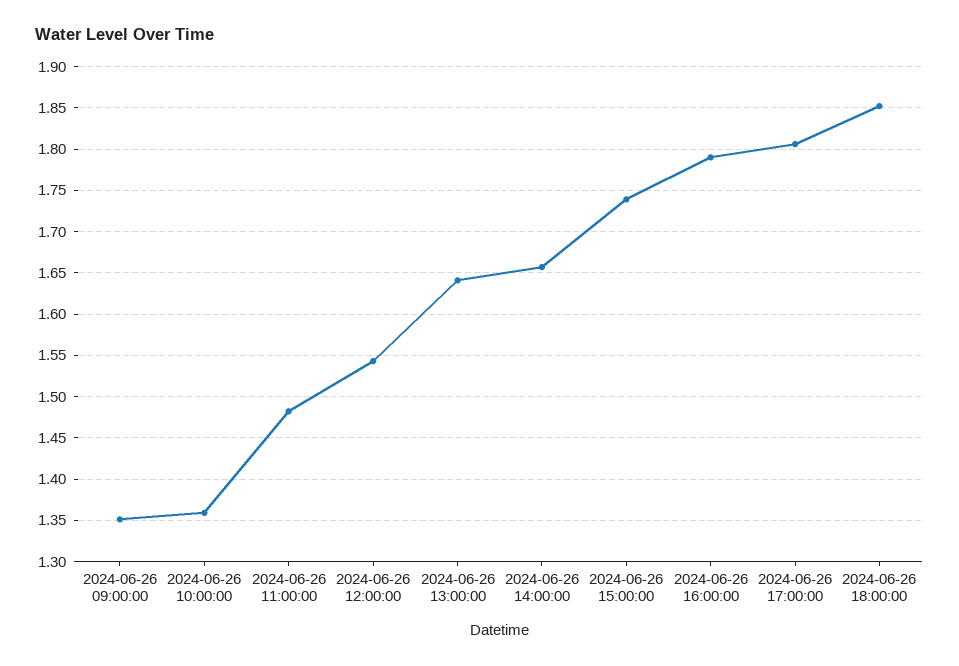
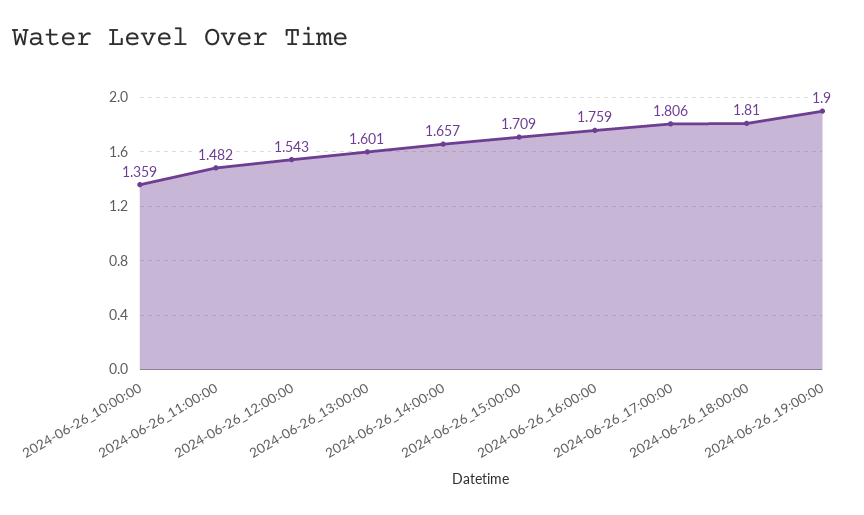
2024-06-26 09:00:00: 1.35 -> none
2024-06-26 13:00:00: 1.64 -> 1.601
2024-06-26 15:00:00: 1.74 -> 1.709
2024-06-26 16:00:00: 1.79 -> 1.759
2024-06-26 18:00:00: 1.85 -> 1.81
2024-06-26_19:00:00: none -> 1.9

